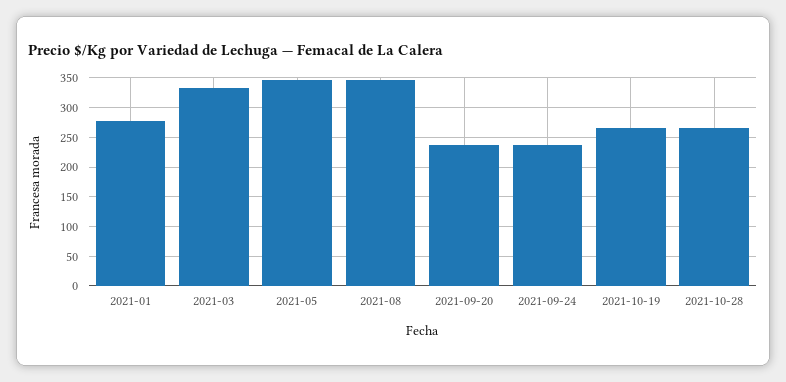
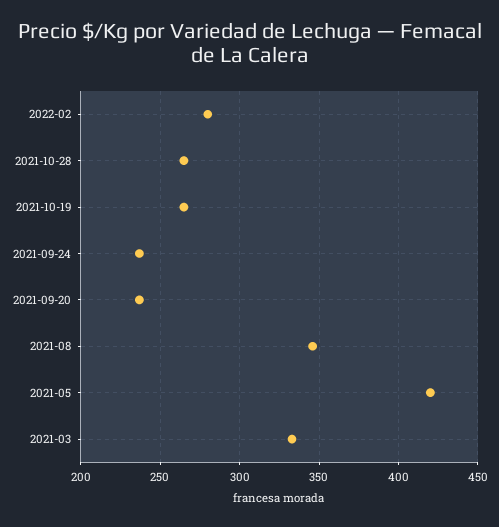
2021-01: 275 -> none
2021-05: 350 -> 420
2022-02: none -> 280

